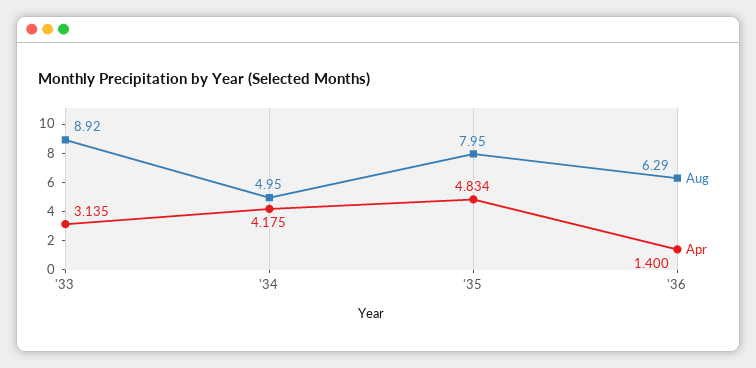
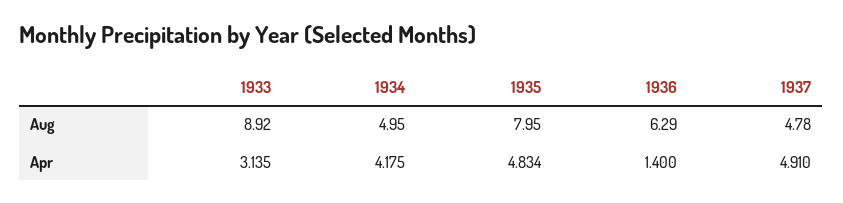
Aug, 1937: none -> 4.78
Apr, 1937: none -> 4.91

